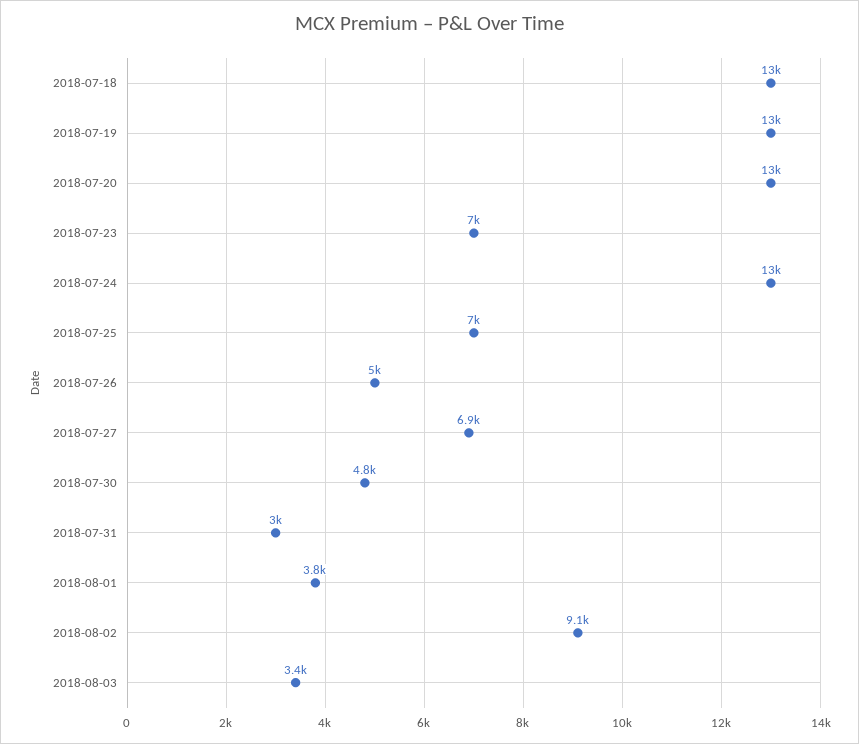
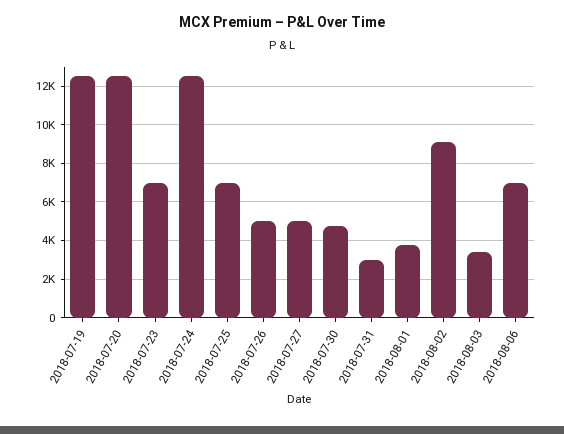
2018-07-18: 13000 -> none
2018-07-27: 6900 -> 5000
2018-08-06: none -> 7000

